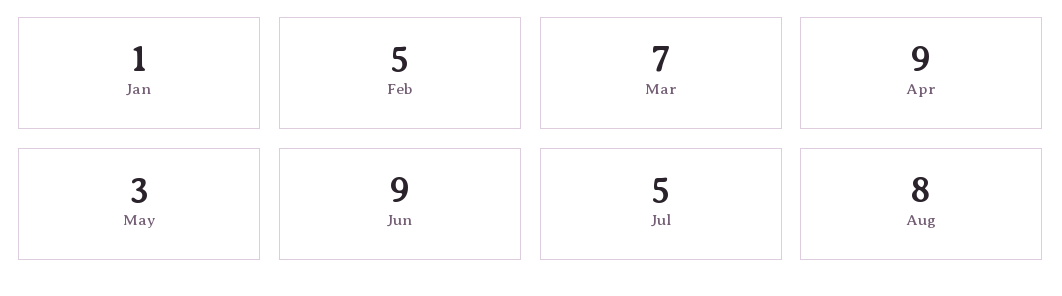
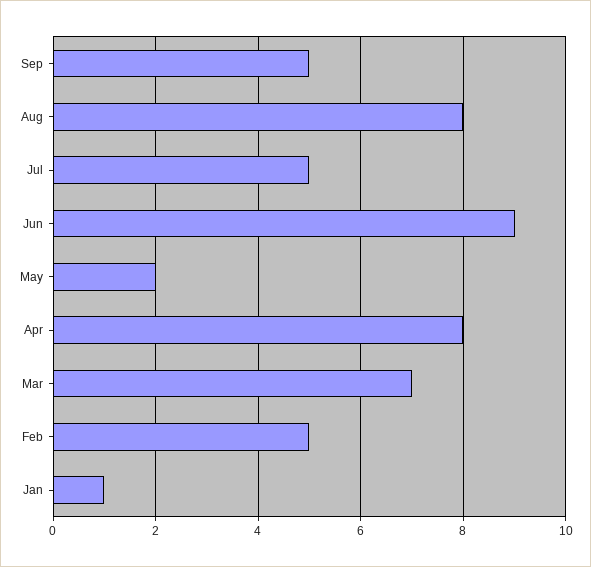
Apr: 9 -> 8
May: 3 -> 2
Sep: none -> 5

